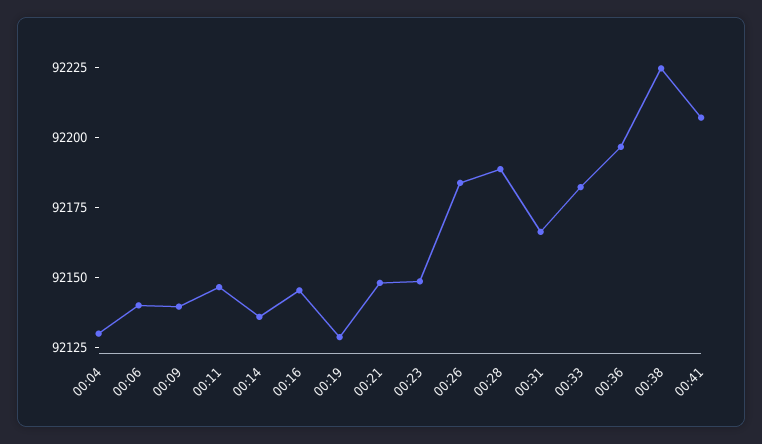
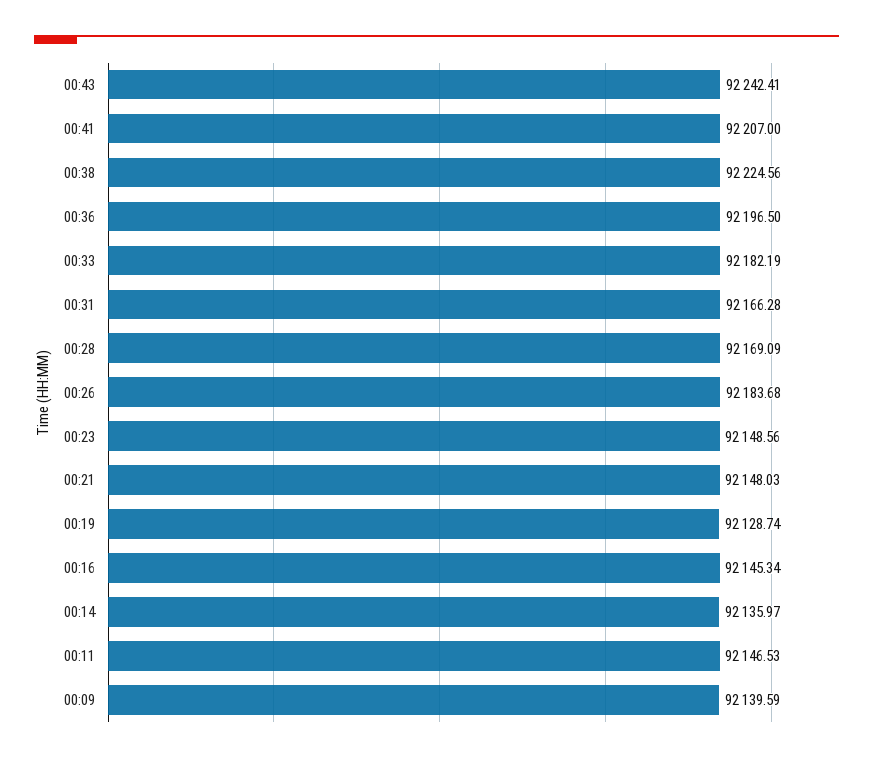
00:04: 92130 -> none
00:06: 92140 -> none
00:28: 92190 -> 92169.09
00:43: none -> 92242.41

